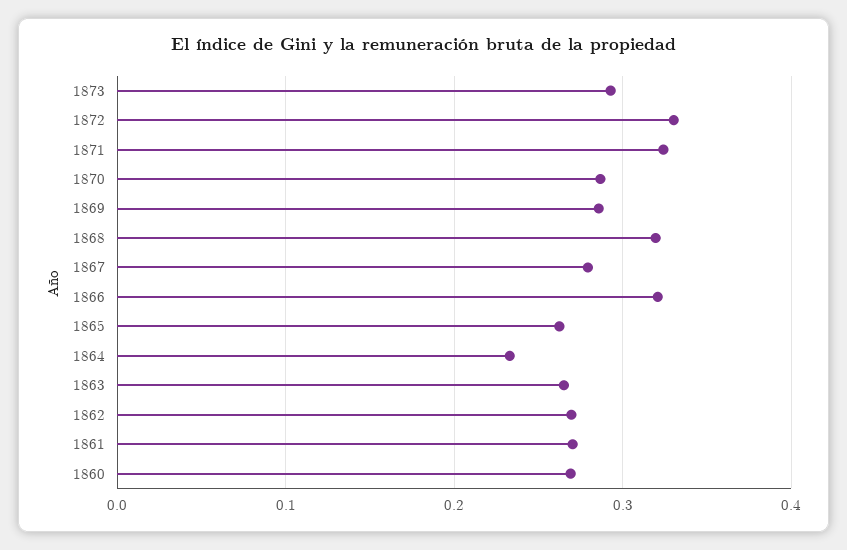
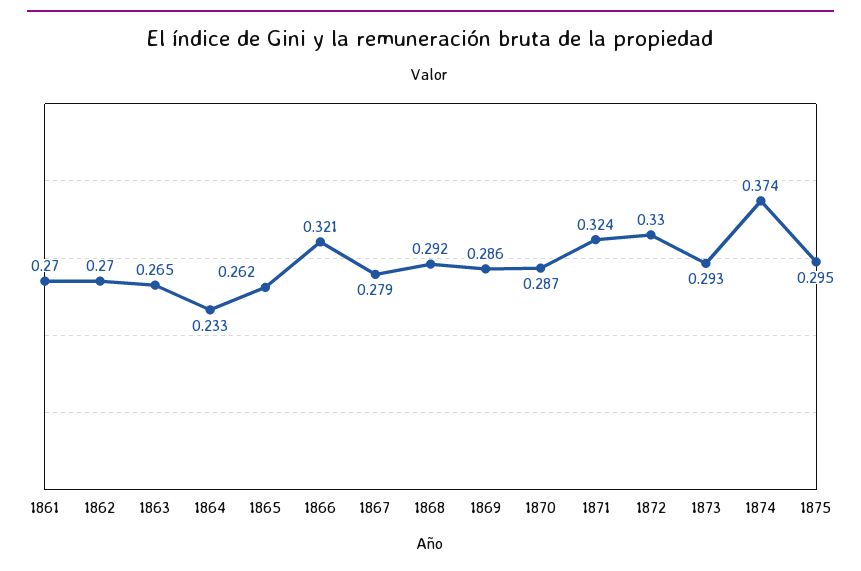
1868: 0.32 -> 0.292
1860: 0.27 -> none
1874: none -> 0.374
1875: none -> 0.295

